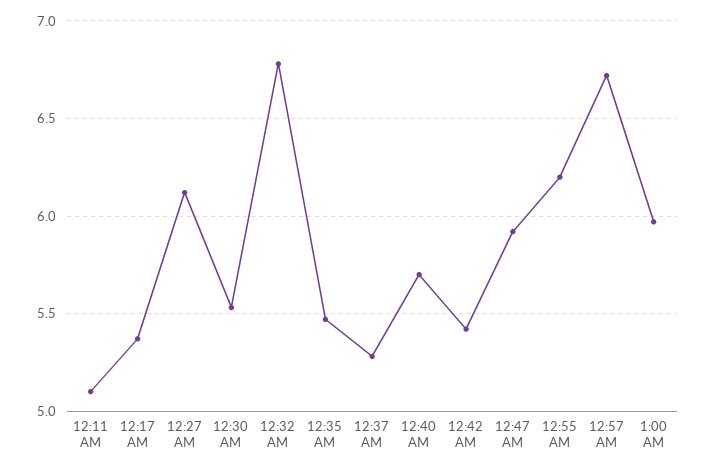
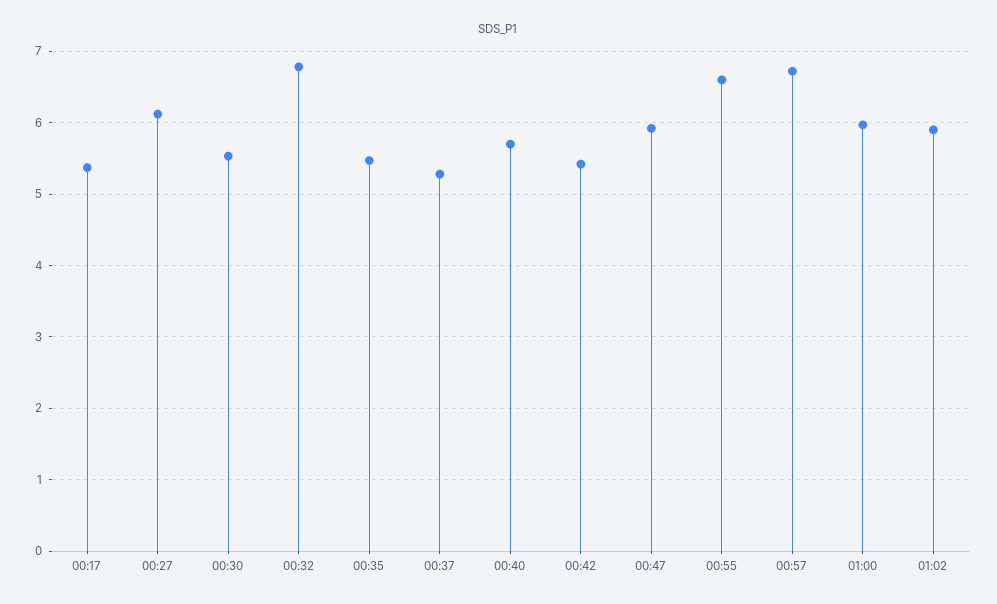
12:11 AM: 5.1 -> none
12:55 AM: 6.2 -> 6.6
01:02: none -> 5.9

